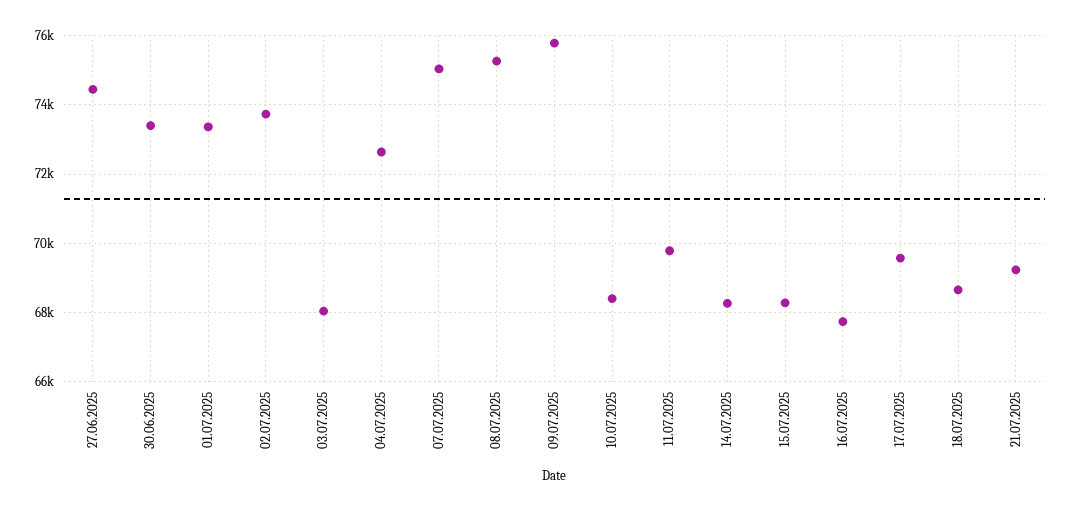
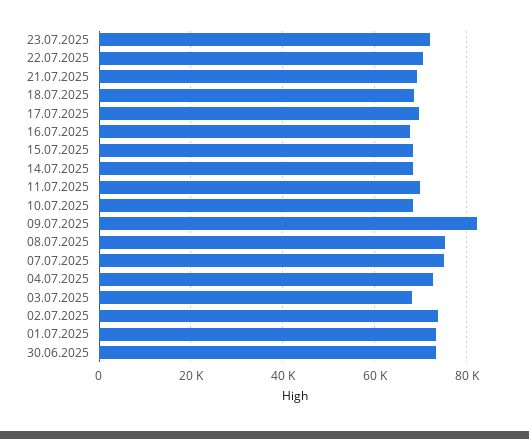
27.06.2025: 74400 -> none
09.07.2025: 75800 -> 82000
23.07.2025: none -> 72000
22.07.2025: none -> 70000

